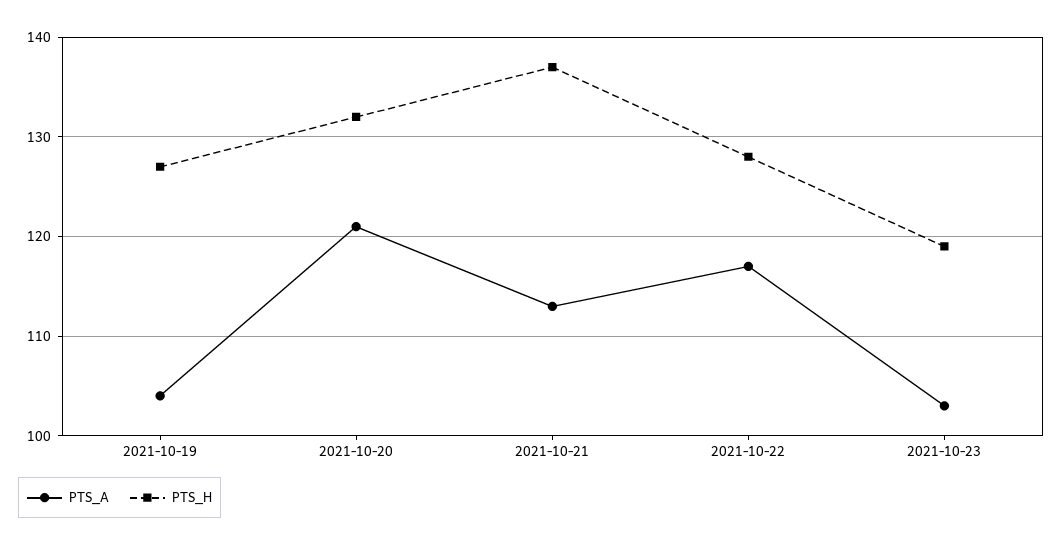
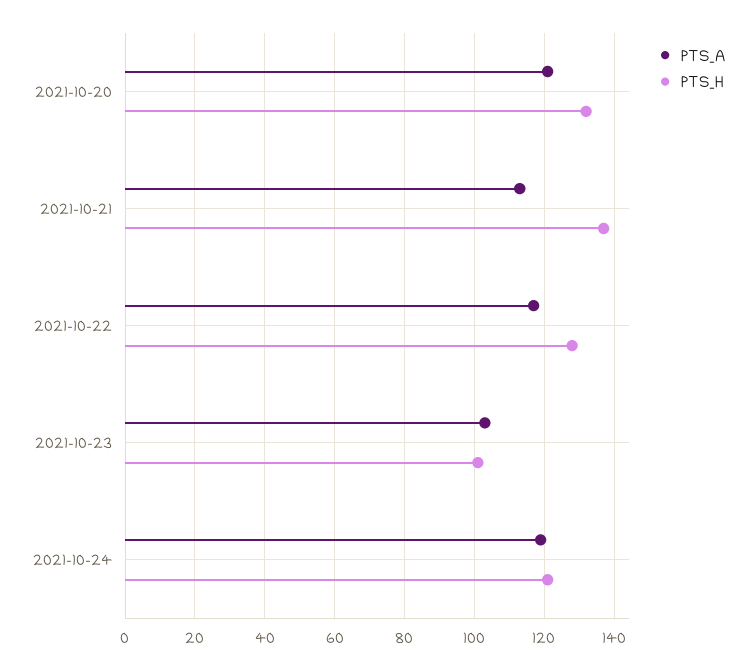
PTS_A, 2021-10-19: 104 -> none
PTS_H, 2021-10-19: 127 -> none
PTS_H, 2021-10-23: 119 -> 100
PTS_A, 2021-10-24: none -> 120
PTS_H, 2021-10-24: none -> 120

